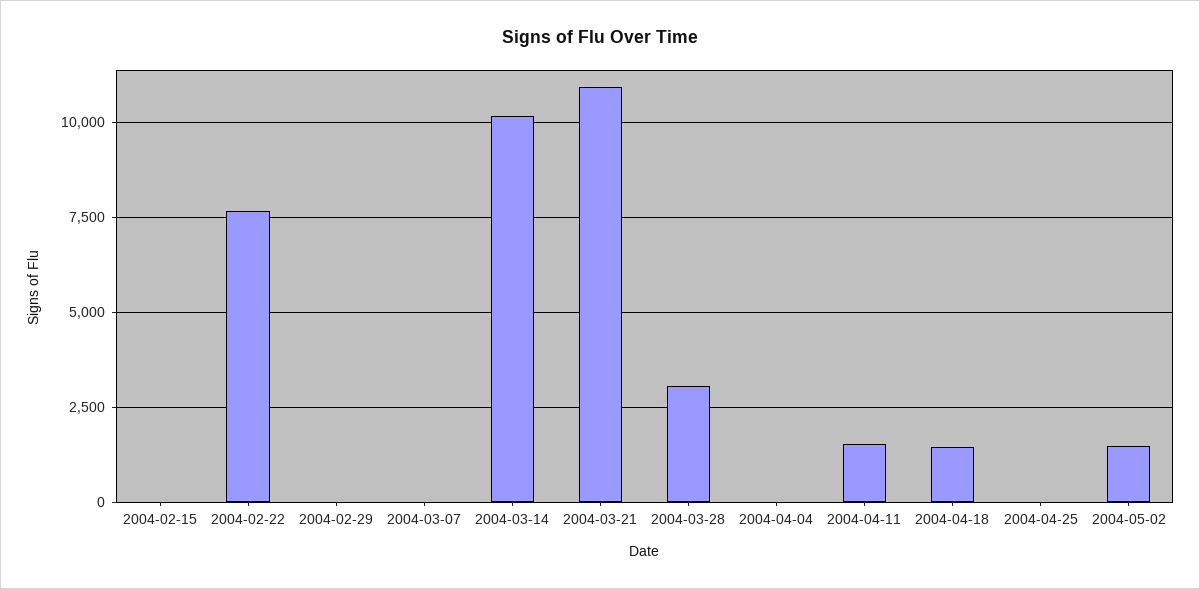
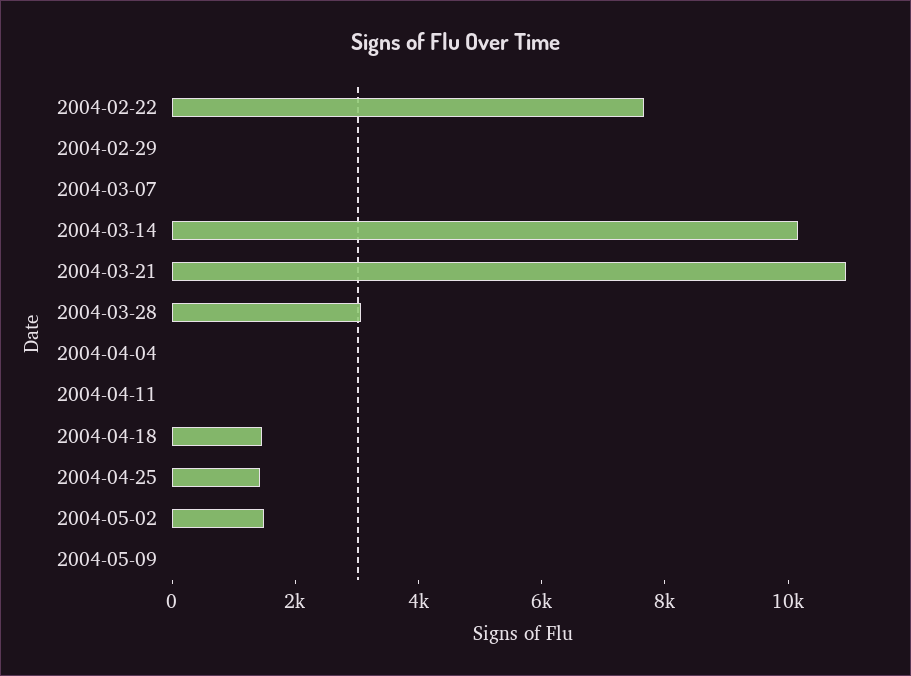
2004-02-15: 0 -> none
2004-04-11: 1500 -> 0
2004-04-25: 0 -> 1500
2004-05-09: none -> 0

